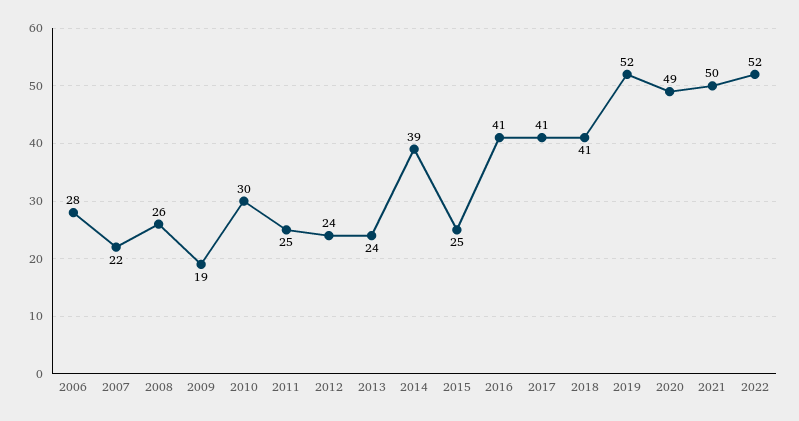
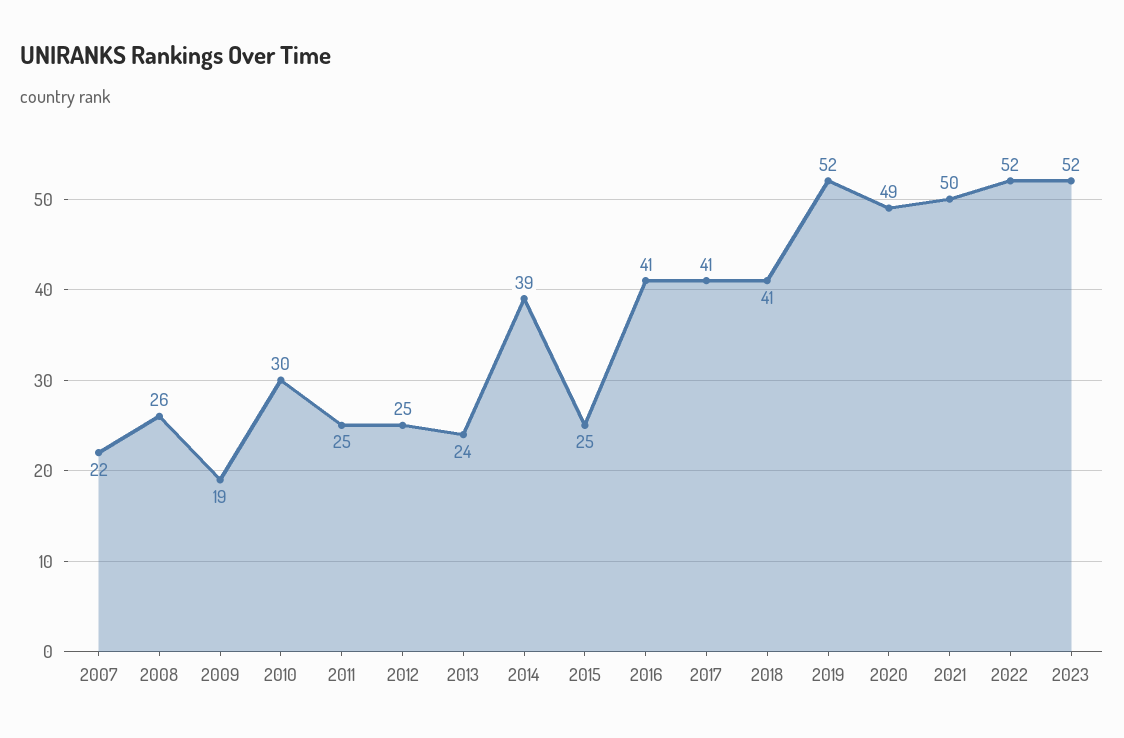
2006: 28 -> none
2012: 24 -> 25
2023: none -> 52

